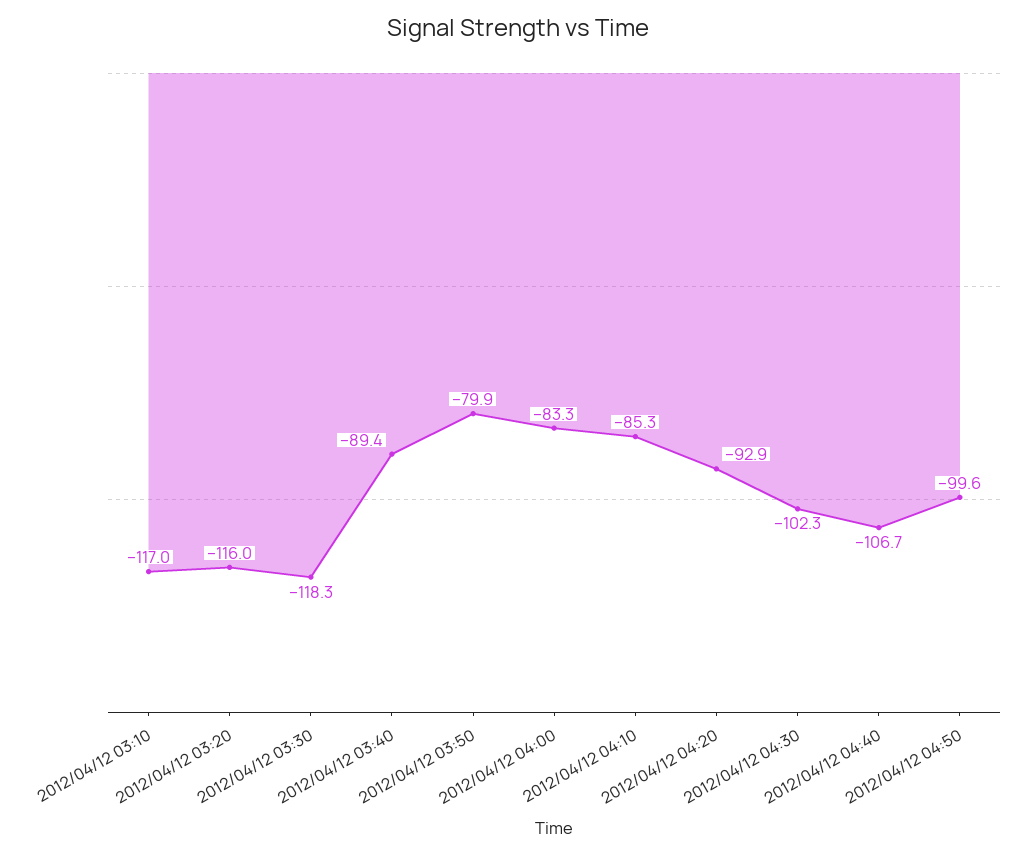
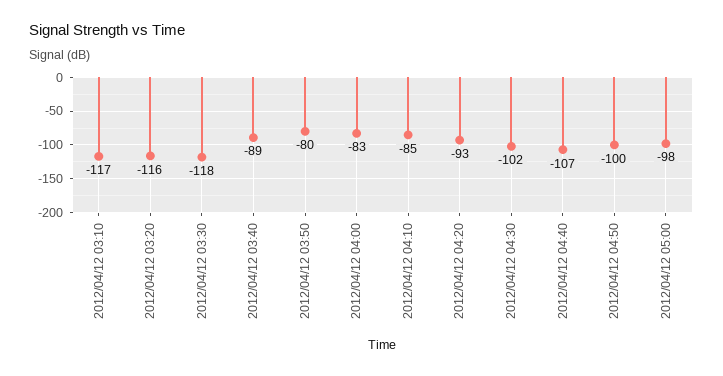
2012/04/12 05:00: none -> -98

